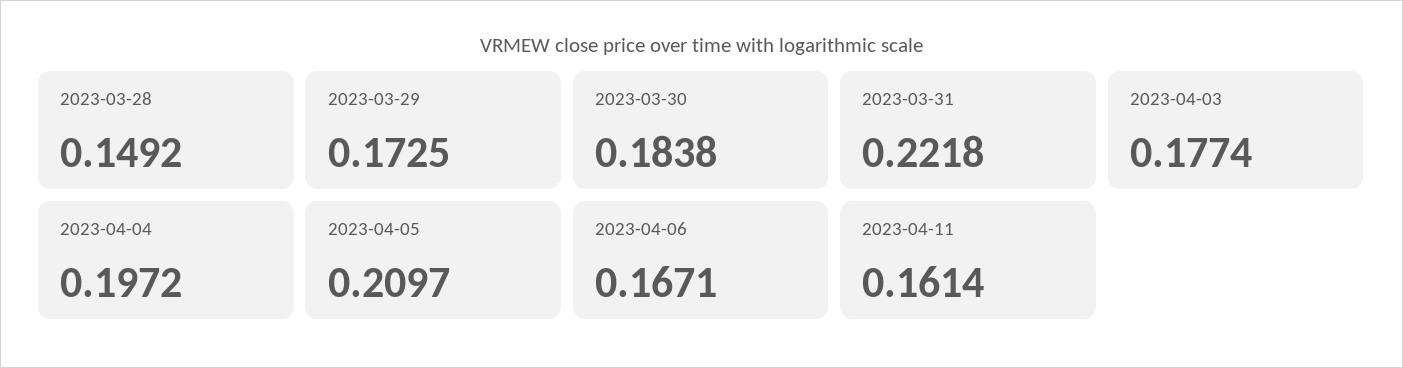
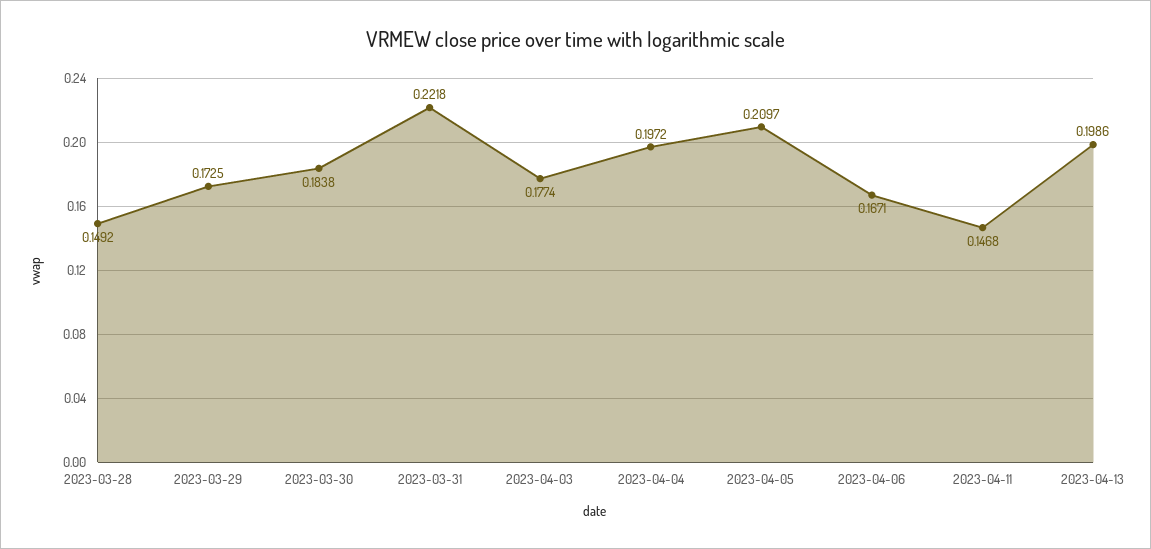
2023-04-11: 0.1614 -> 0.1468
2023-04-13: none -> 0.1986

